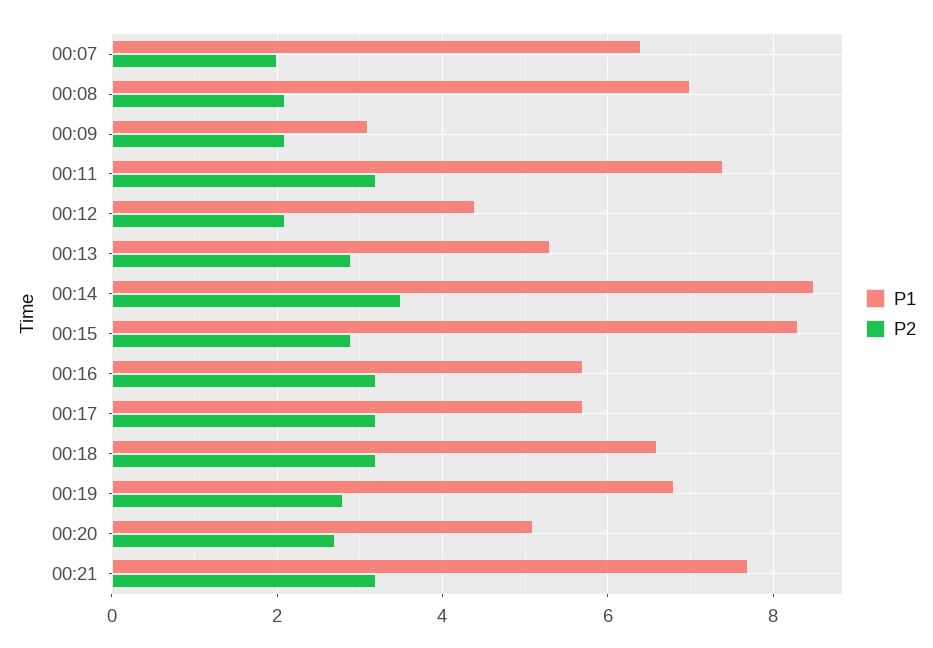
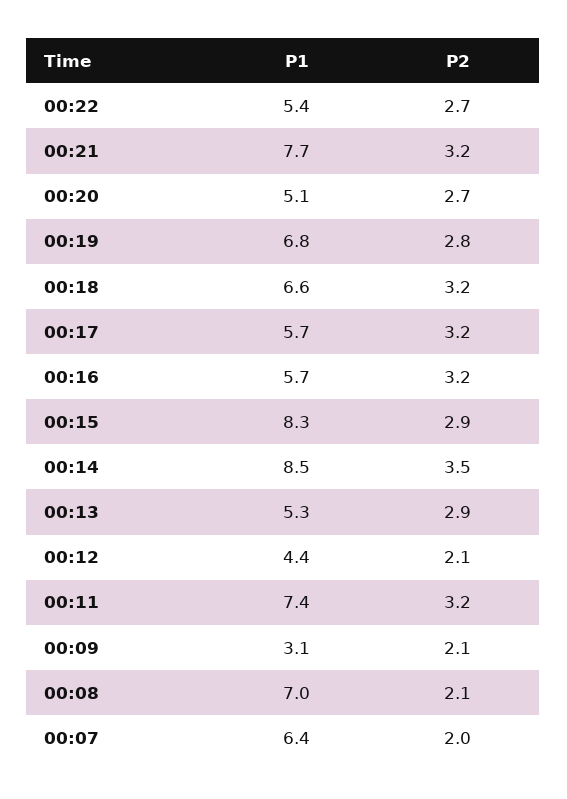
P1, 00:22: none -> 5.4
P2, 00:22: none -> 2.7

